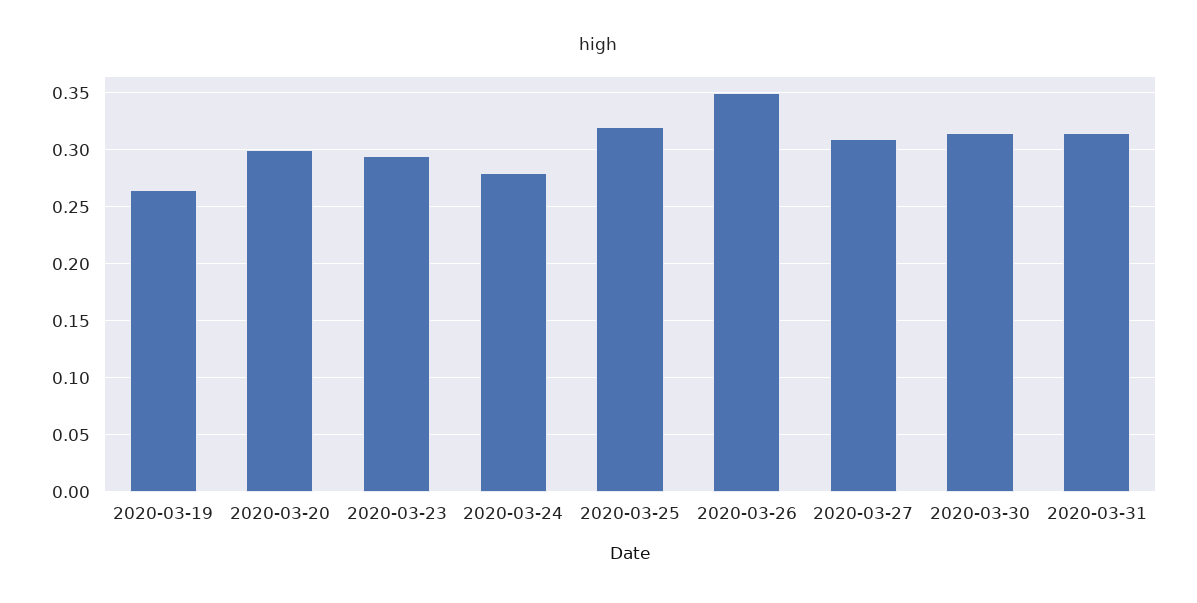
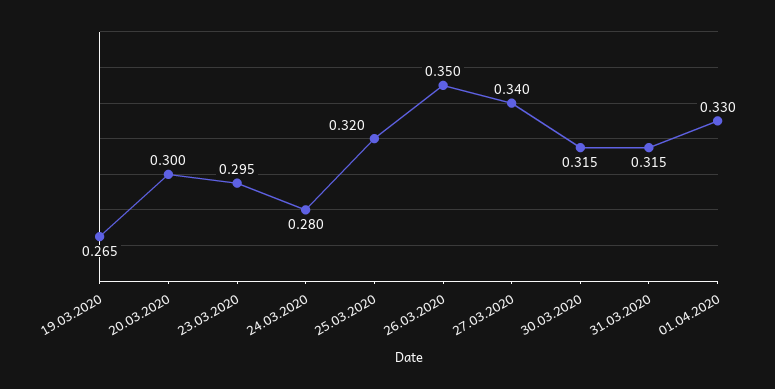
2020-03-27: 0.31 -> 0.34
01.04.2020: none -> 0.33

